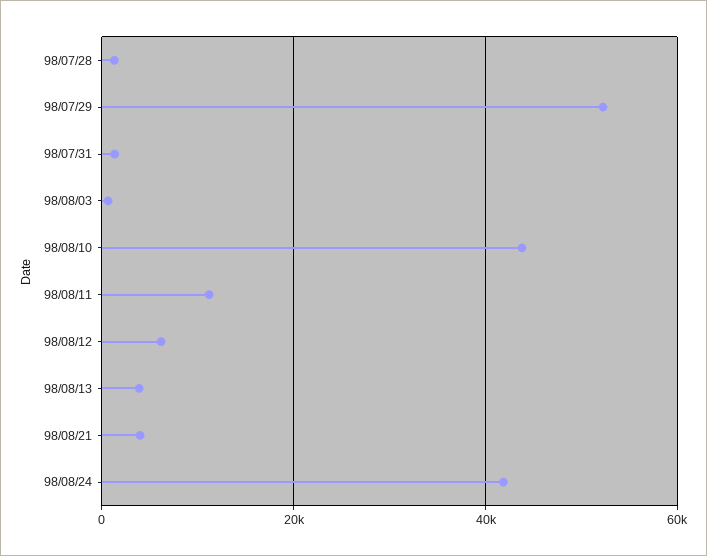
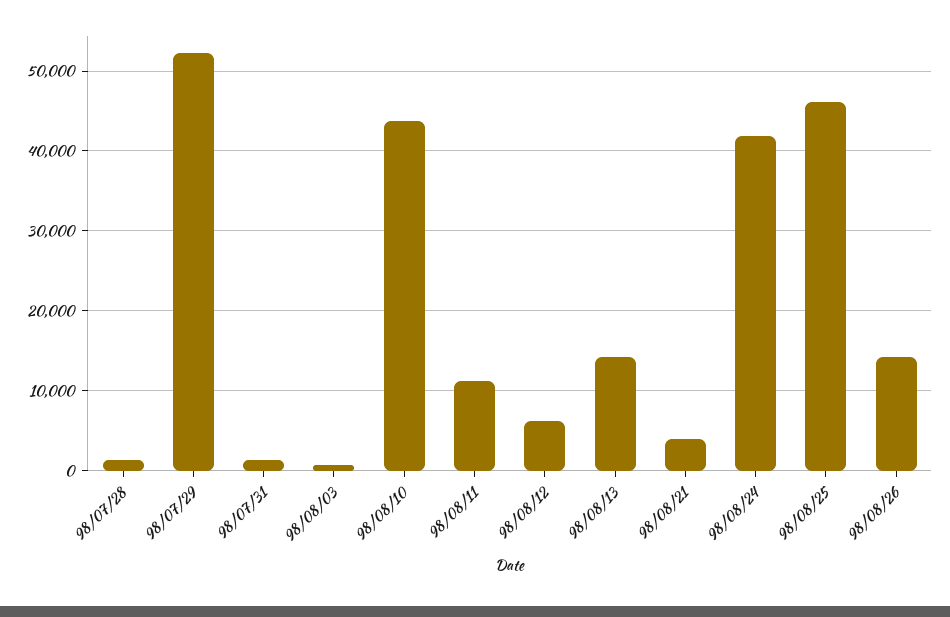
98/08/13: 4000 -> 14000
98/08/25: none -> 46000
98/08/26: none -> 14000

